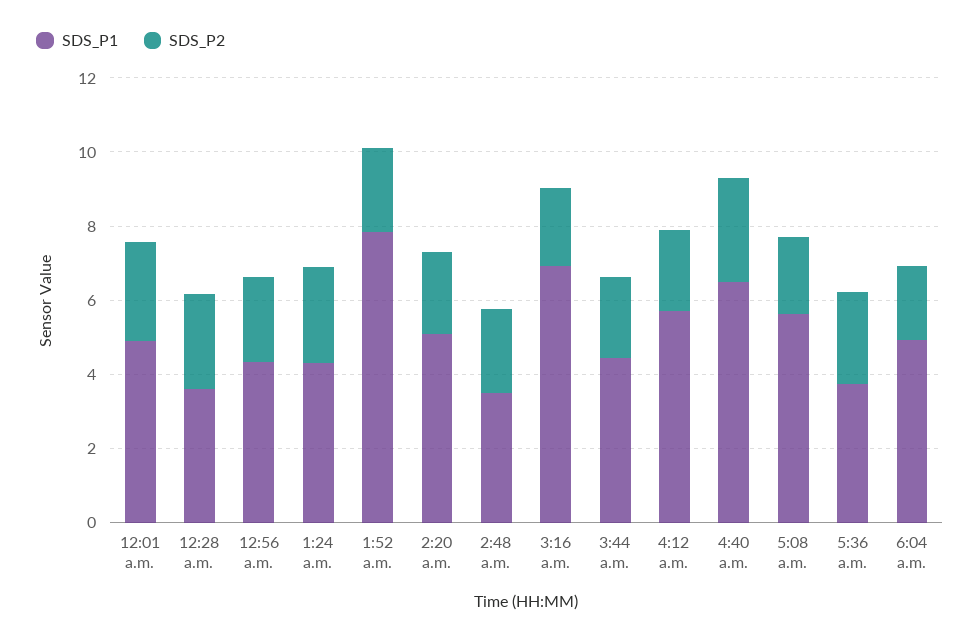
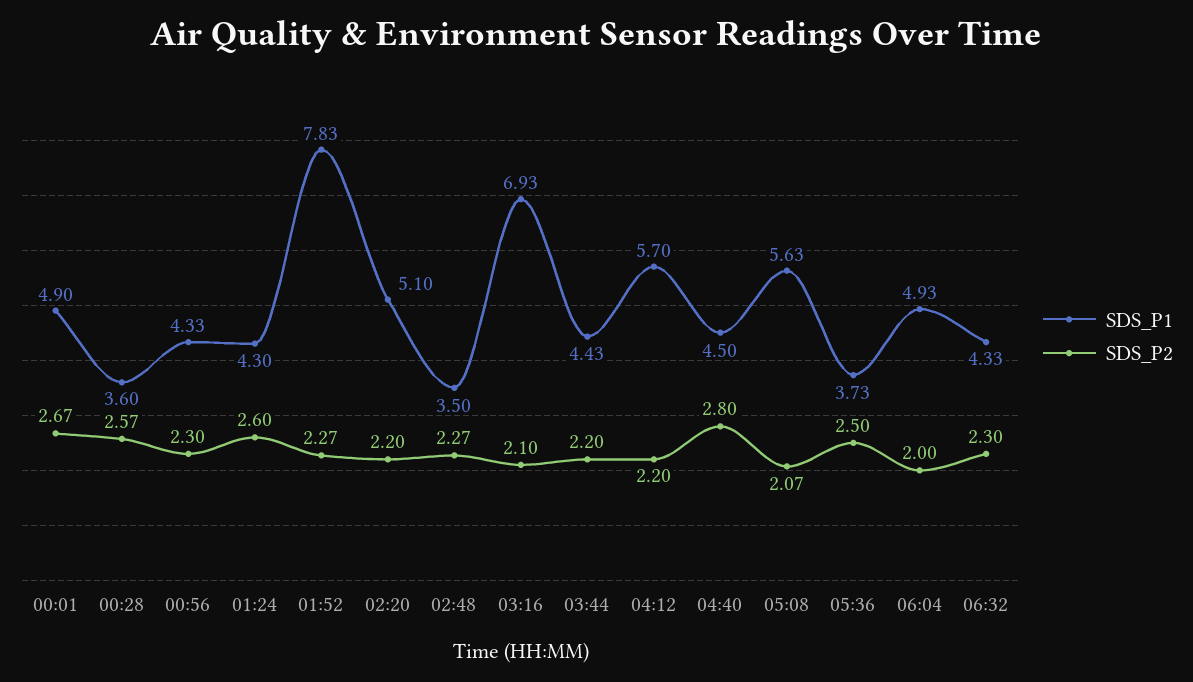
SDS_P1, 4:40 a.m.: 6.5 -> 4.5
SDS_P1, 06:32: none -> 4.33
SDS_P2, 06:32: none -> 2.3

